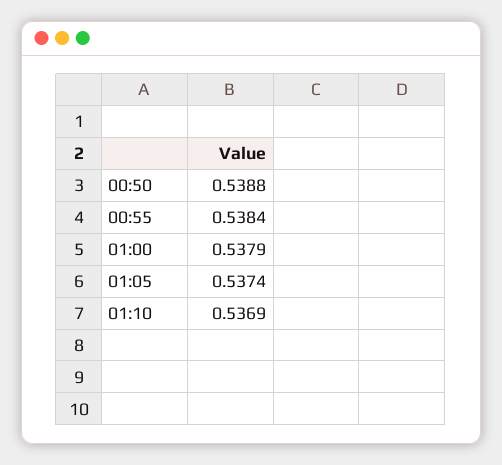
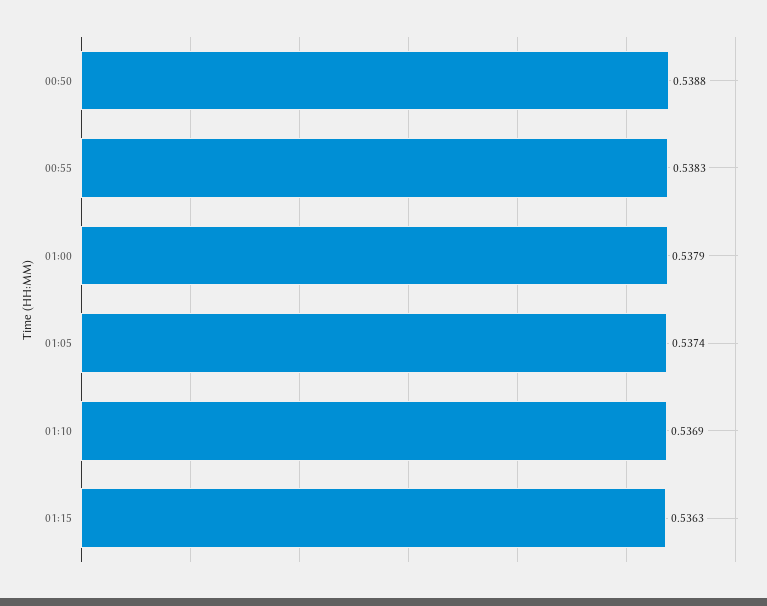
00:55: 0.5384 -> 0.5383
01:15: none -> 0.5363

